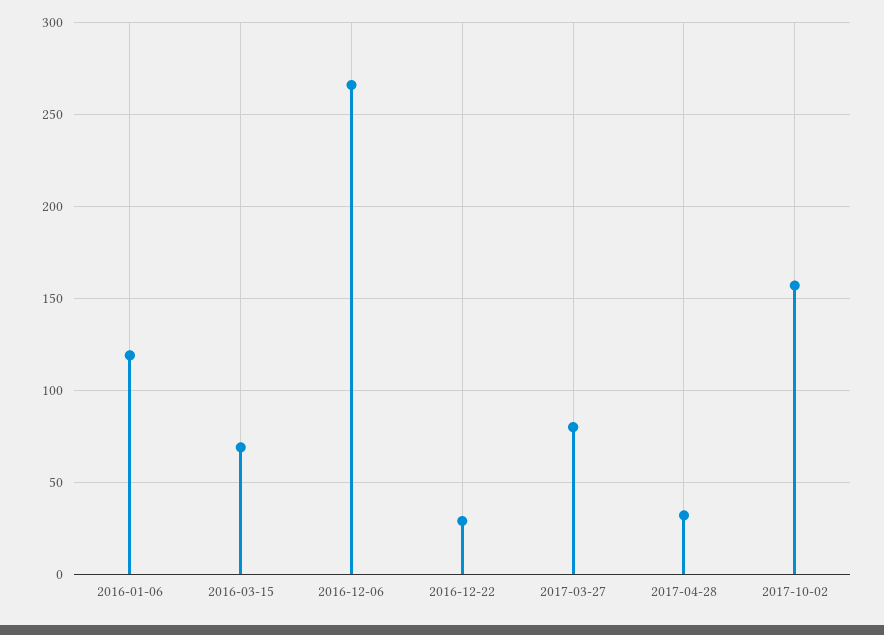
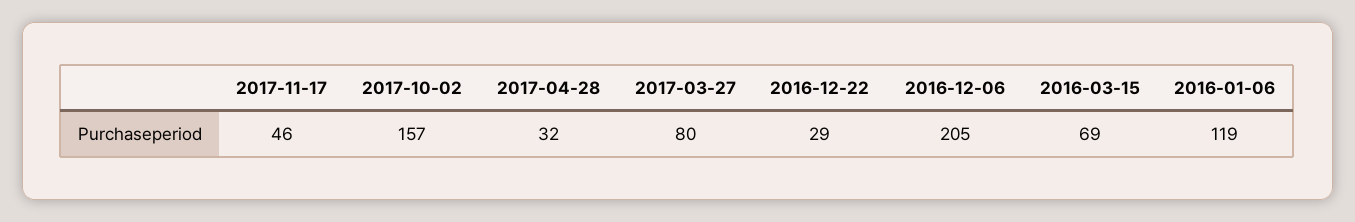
2016-12-06: 265 -> 205
2017-11-17: none -> 46

